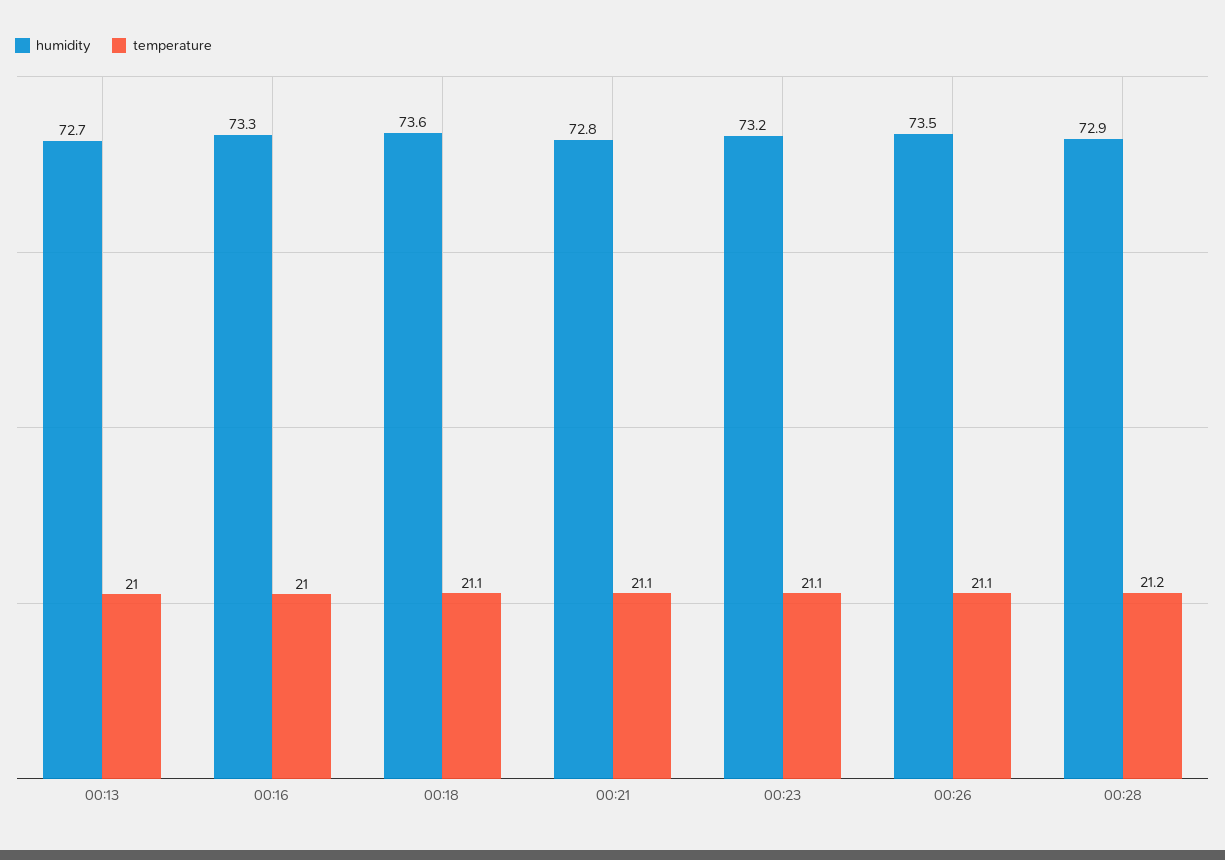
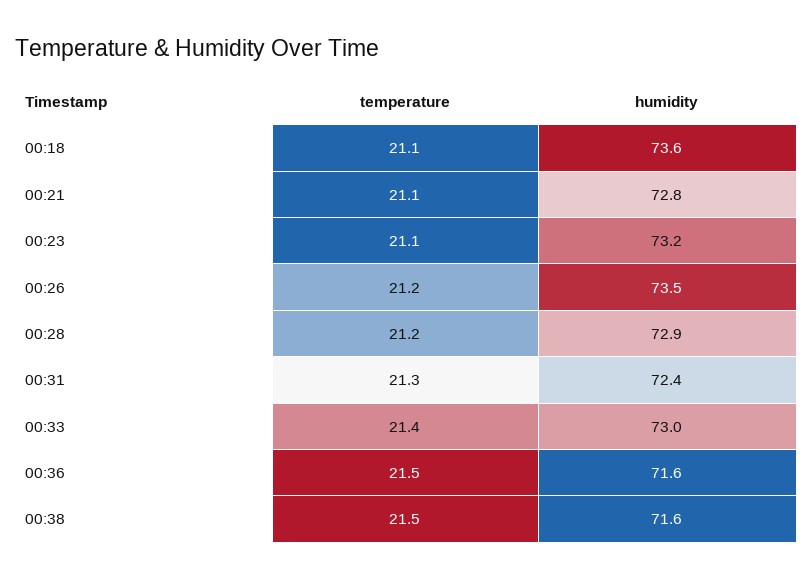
humidity, 00:13: 72.7 -> none
temperature, 00:13: 21 -> none
humidity, 00:16: 73.3 -> none
temperature, 00:16: 21 -> none
temperature, 00:26: 21.1 -> 21.2
temperature, 00:31: none -> 21.3
humidity, 00:31: none -> 72.4
temperature, 00:33: none -> 21.4
humidity, 00:33: none -> 73
temperature, 00:36: none -> 21.5
humidity, 00:36: none -> 71.6
temperature, 00:38: none -> 21.5
humidity, 00:38: none -> 71.6

